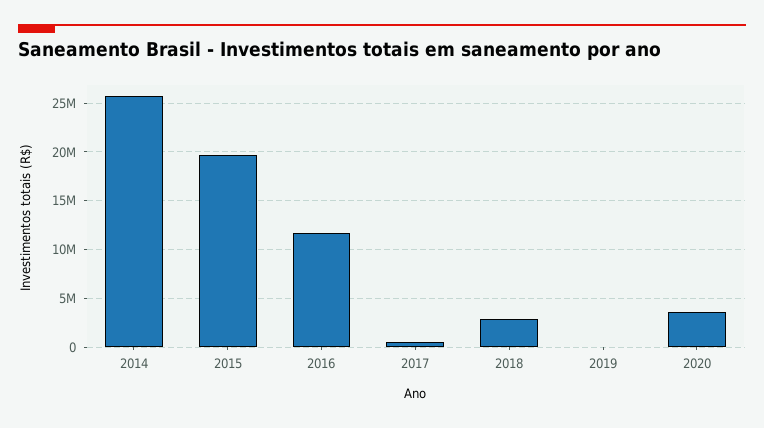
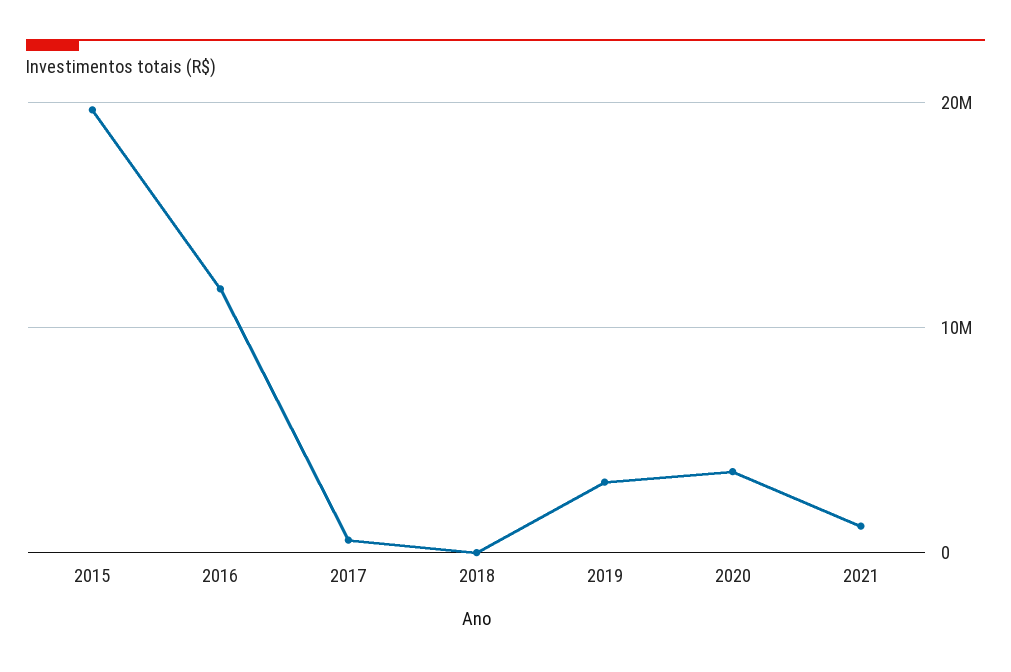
2014: 26000000 -> none
2018: 3000000 -> 0
2019: 0 -> 3000000
2021: none -> 1000000

